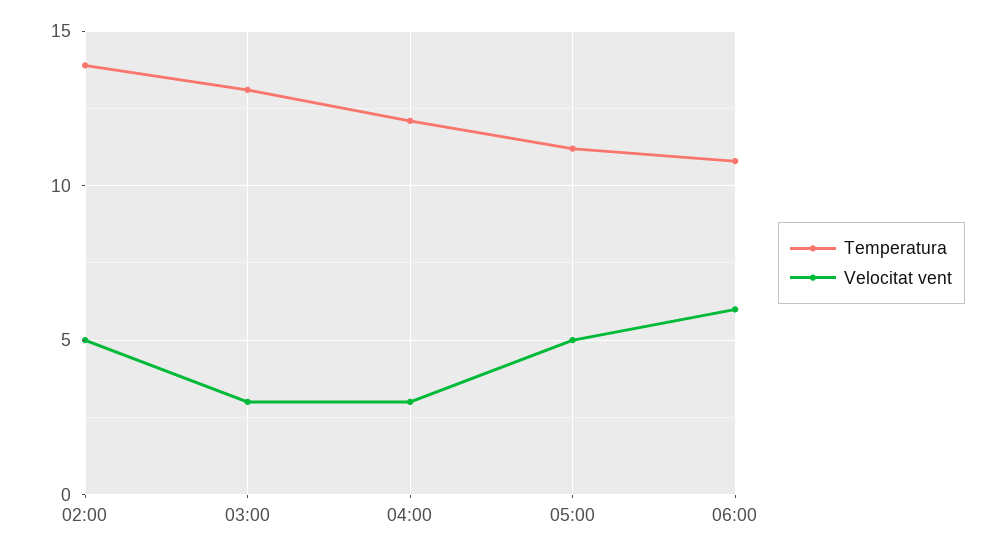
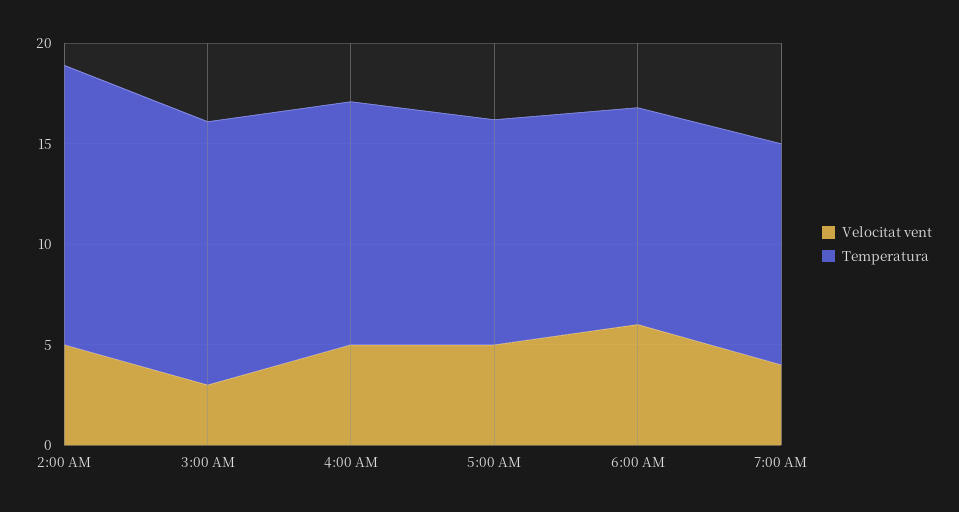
Velocitat vent, 04:00: 3 -> 5
Velocitat vent, 7:00 AM: none -> 4
Temperatura, 7:00 AM: none -> 11

